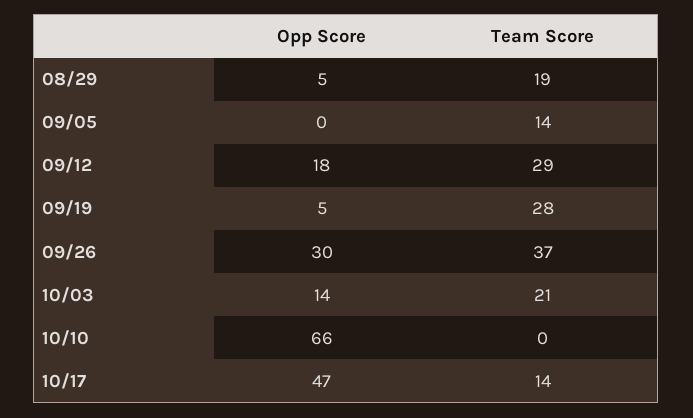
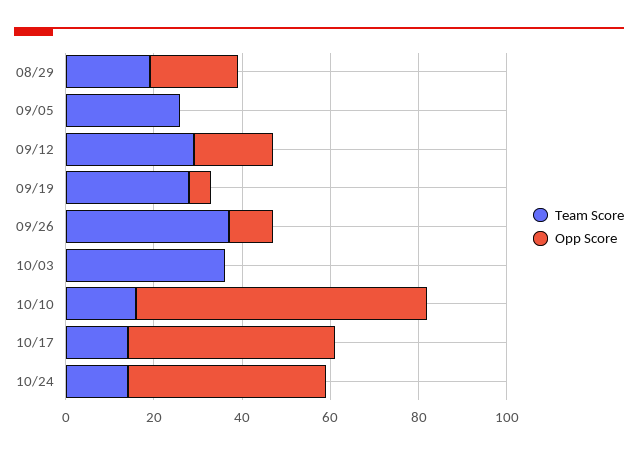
Opp Score, 08/29: 5 -> 20
Team Score, 09/05: 14 -> 25
Opp Score, 09/26: 30 -> 10
Opp Score, 10/03: 14 -> 0
Team Score, 10/03: 21 -> 35
Team Score, 10/10: 0 -> 15
Team Score, 10/24: none -> 15
Opp Score, 10/24: none -> 45

